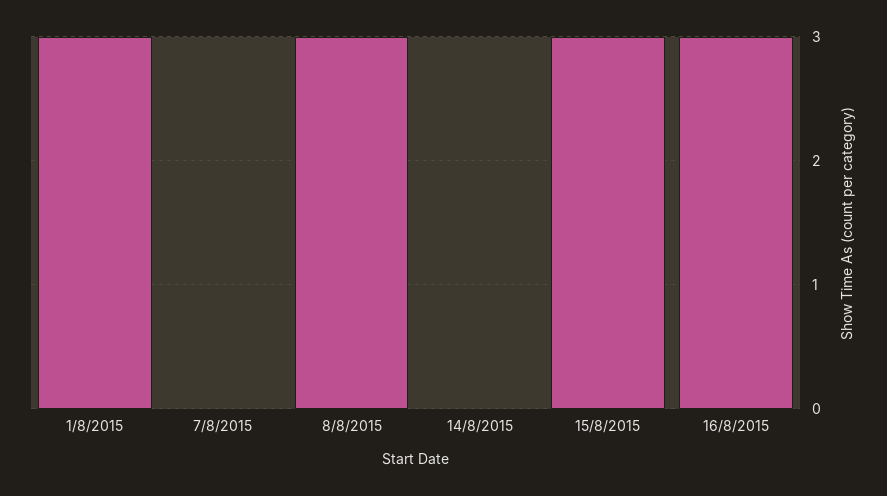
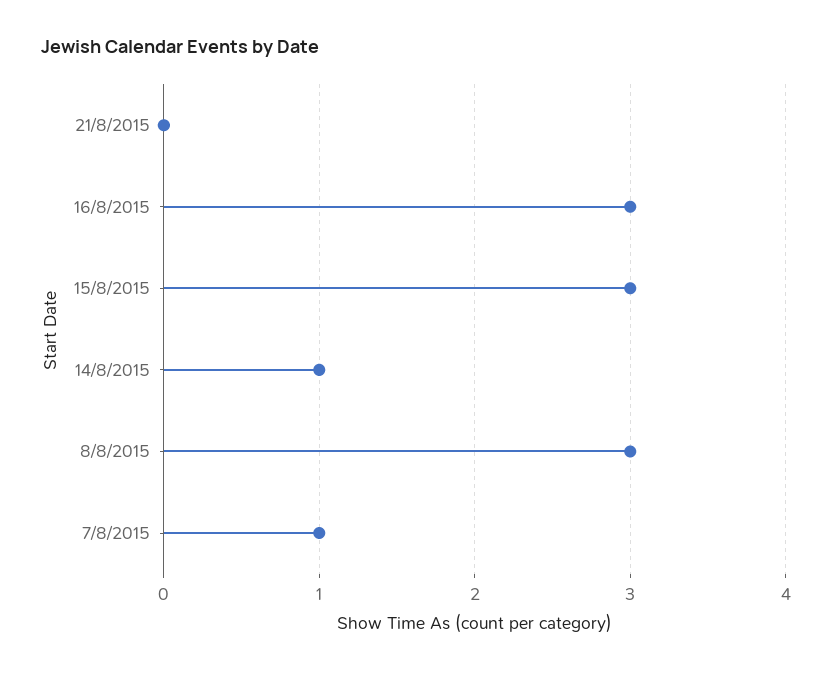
1/8/2015: 3 -> none
7/8/2015: 0 -> 1
14/8/2015: 0 -> 1
21/8/2015: none -> 0

